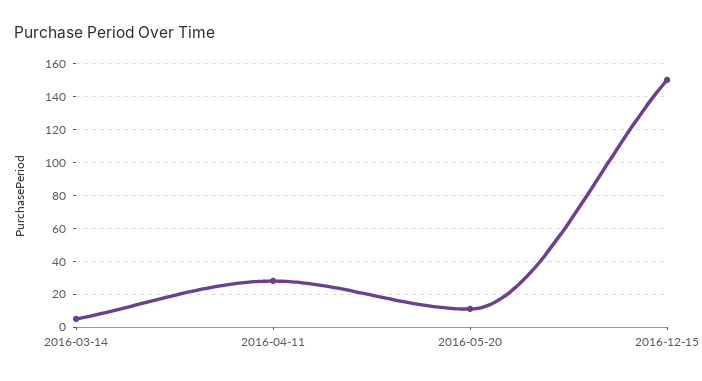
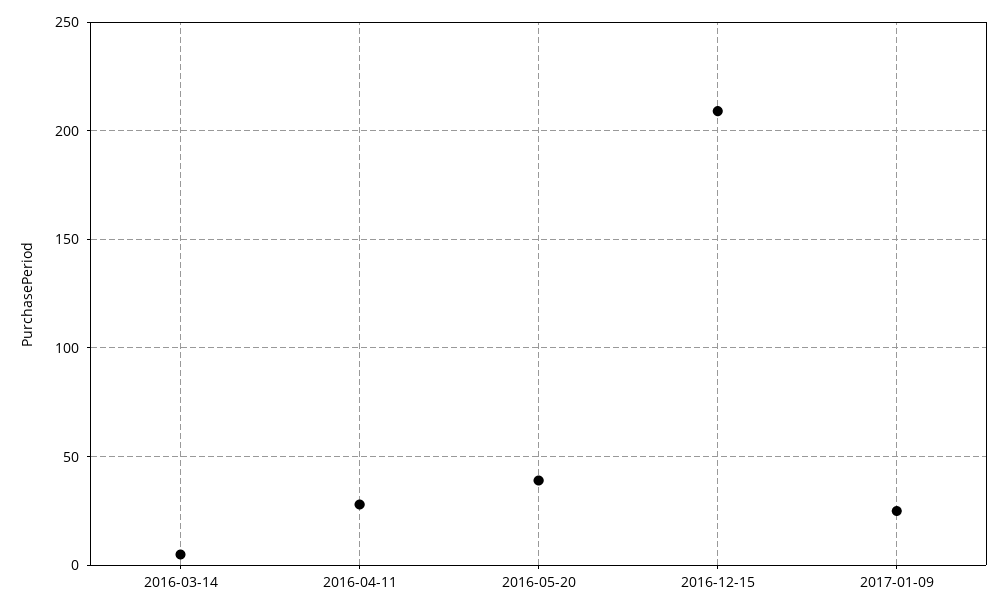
2016-05-20: 10 -> 40
2016-12-15: 150 -> 210
2017-01-09: none -> 25

